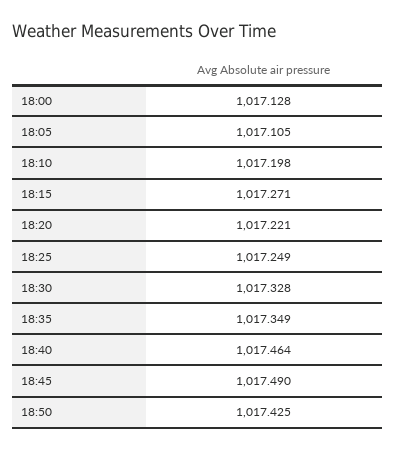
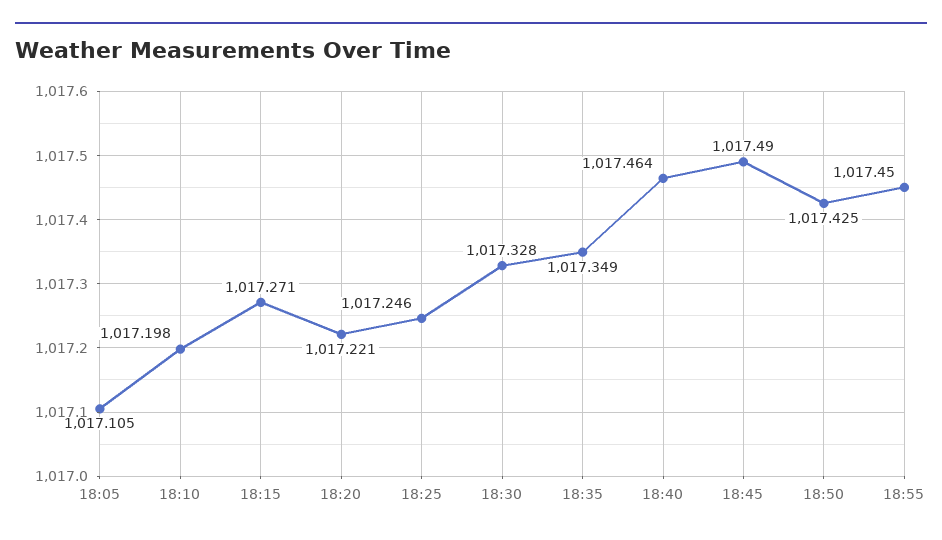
18:00: 1017.128 -> none
18:25: 1017.249 -> 1017.246
18:55: none -> 1017.45

